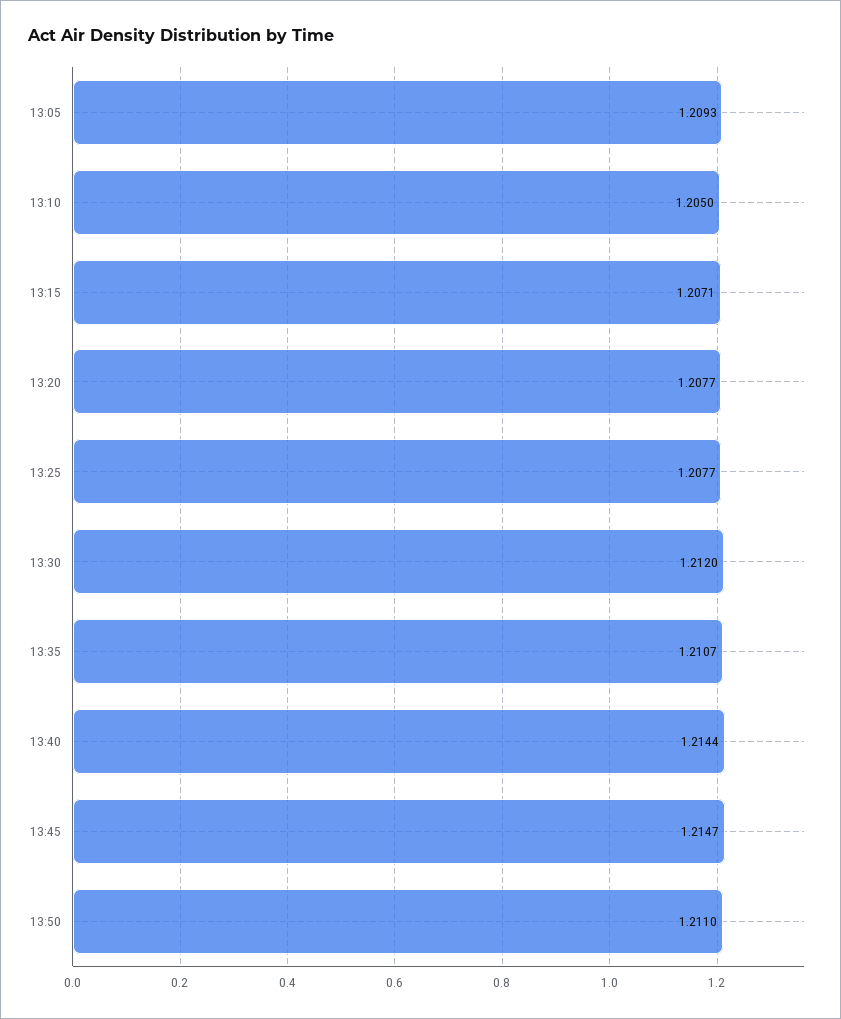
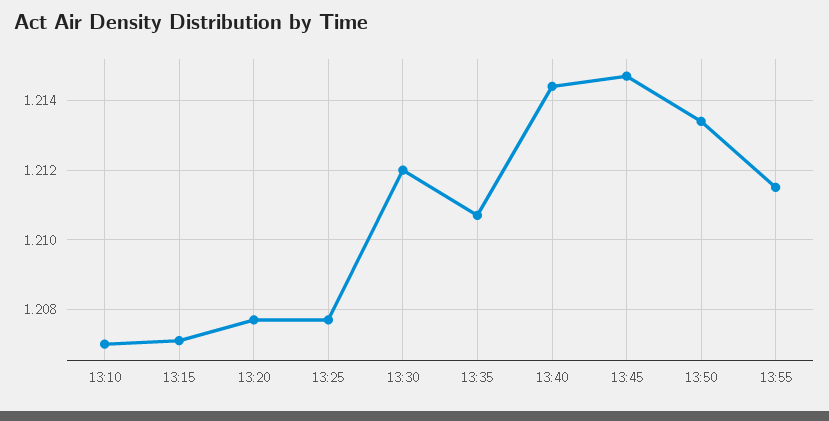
13:05: 1.2093 -> none
13:10: 1.205 -> 1.207
13:50: 1.211 -> 1.2135
13:55: none -> 1.2115

